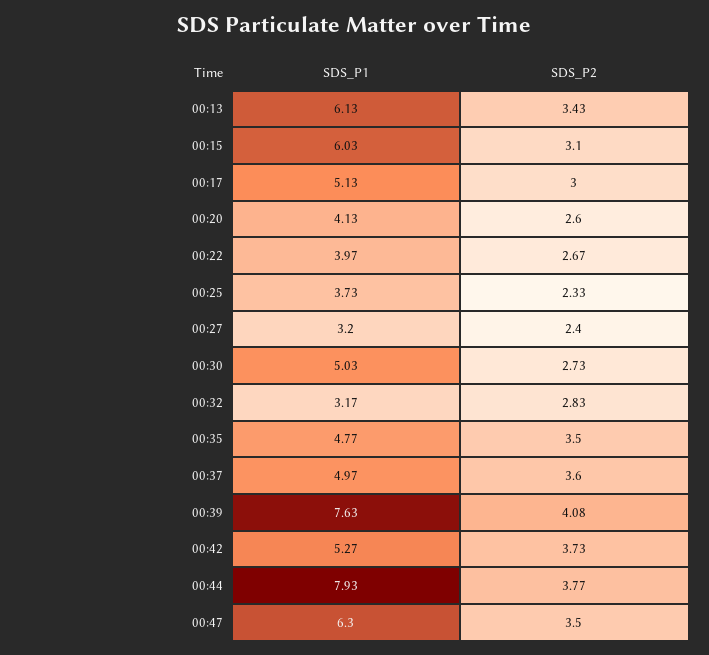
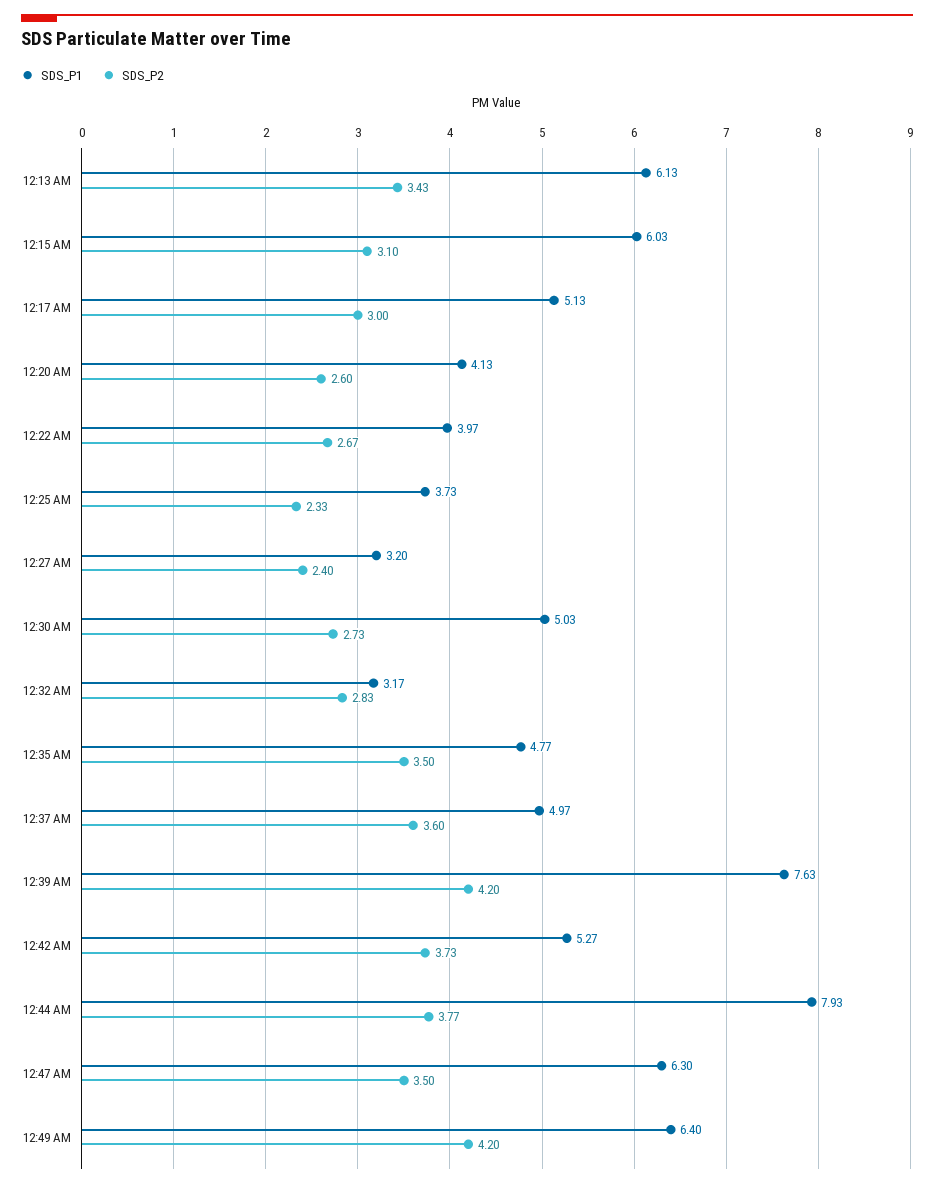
SDS_P2, 00:39: 4.08 -> 4.2
SDS_P1, 12:49 AM: none -> 6.4
SDS_P2, 12:49 AM: none -> 4.2

